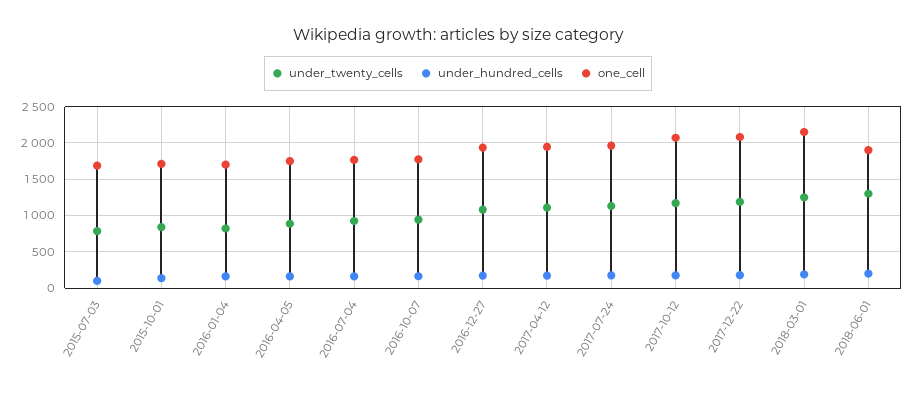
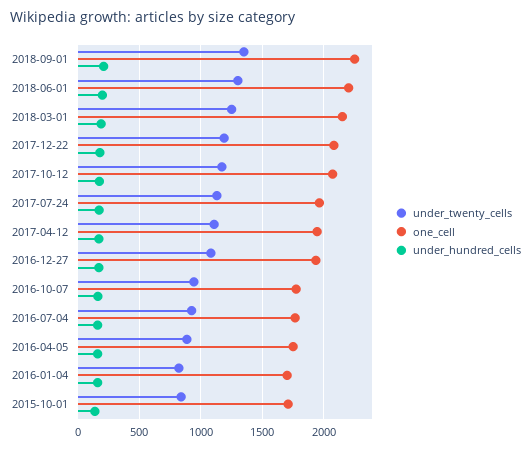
under_twenty_cells, 2015-07-03: 800 -> none
under_hundred_cells, 2015-07-03: 100 -> none
one_cell, 2015-07-03: 1700 -> none
one_cell, 2018-06-01: 1900 -> 2200
under_twenty_cells, 2018-09-01: none -> 1350
one_cell, 2018-09-01: none -> 2250
under_hundred_cells, 2018-09-01: none -> 200

